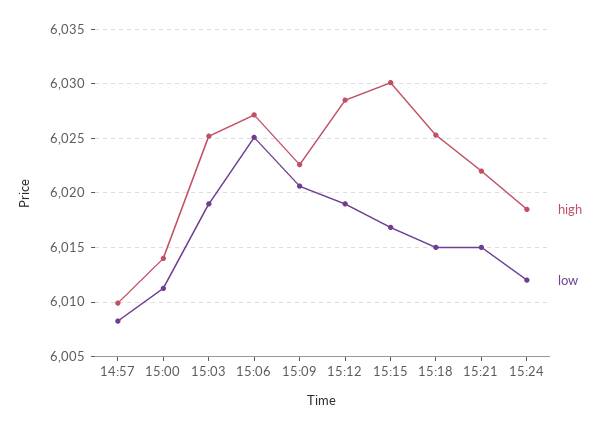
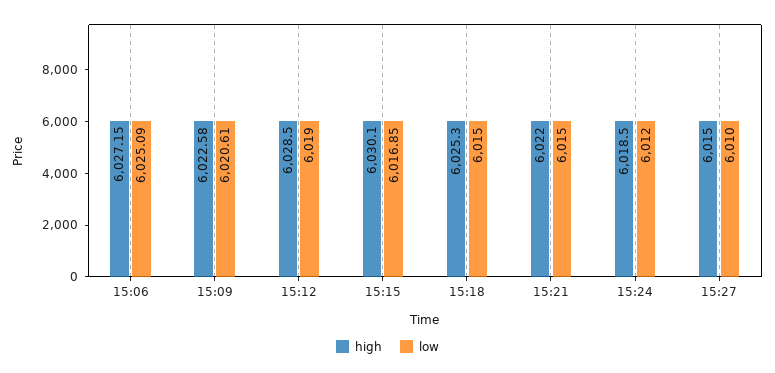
high, 14:57: 6010 -> none
low, 14:57: 6008 -> none
high, 15:00: 6014 -> none
low, 15:00: 6011 -> none
high, 15:03: 6025 -> none
low, 15:03: 6019 -> none
high, 15:27: none -> 6015
low, 15:27: none -> 6010

